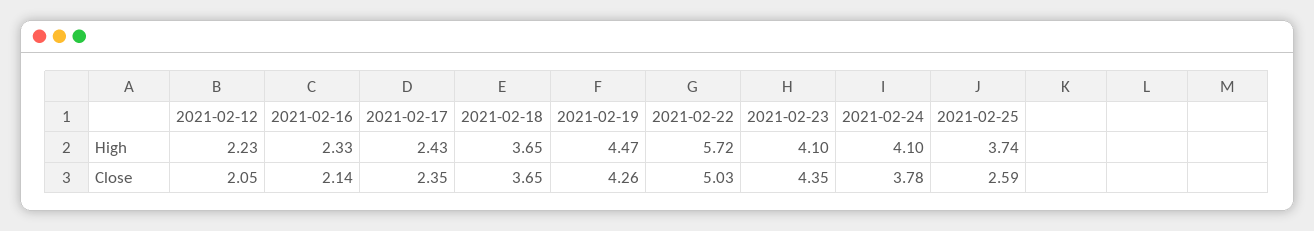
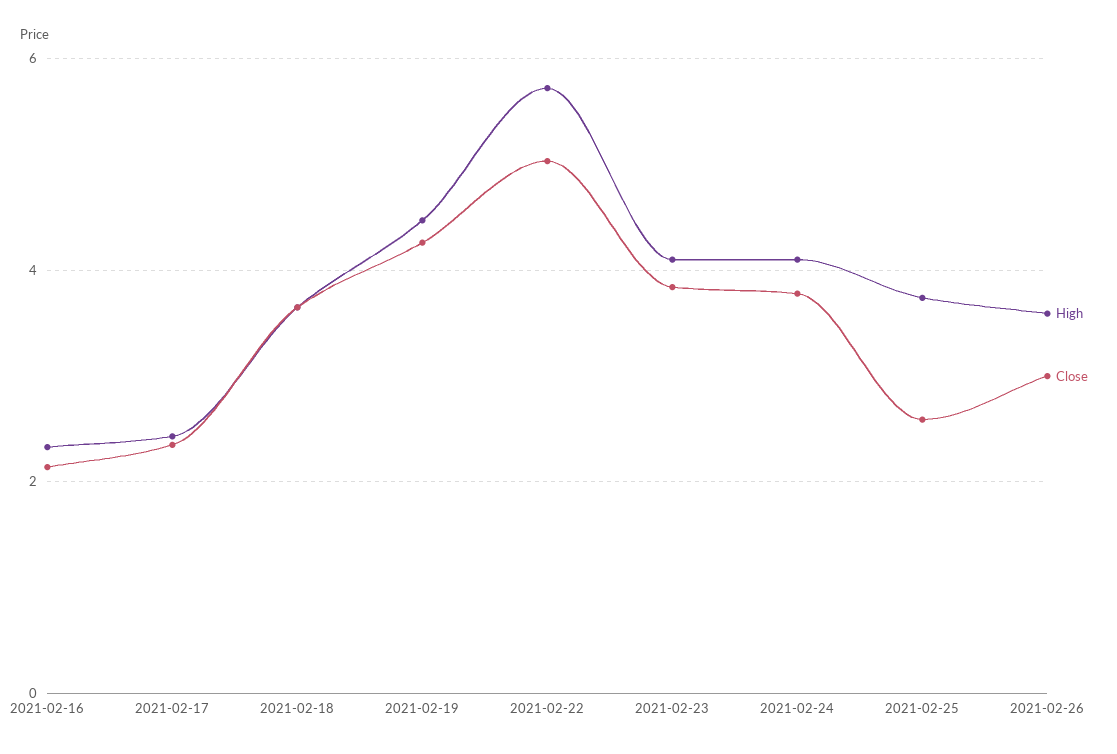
High, 2021-02-12: 2.23 -> none
Close, 2021-02-12: 2.05 -> none
Close, 2021-02-23: 4.35 -> 3.8
High, 2021-02-26: none -> 3.6
Close, 2021-02-26: none -> 3

